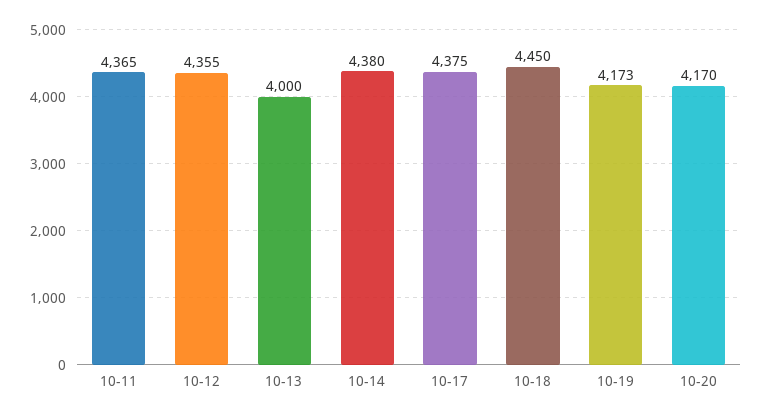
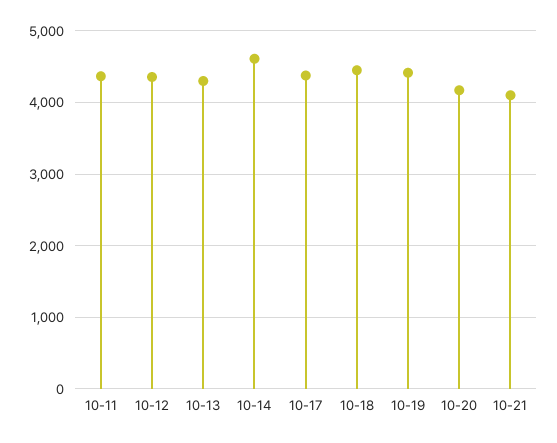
10-13: 4000 -> 4300
10-14: 4380 -> 4600
10-19: 4173 -> 4400
10-21: none -> 4100

